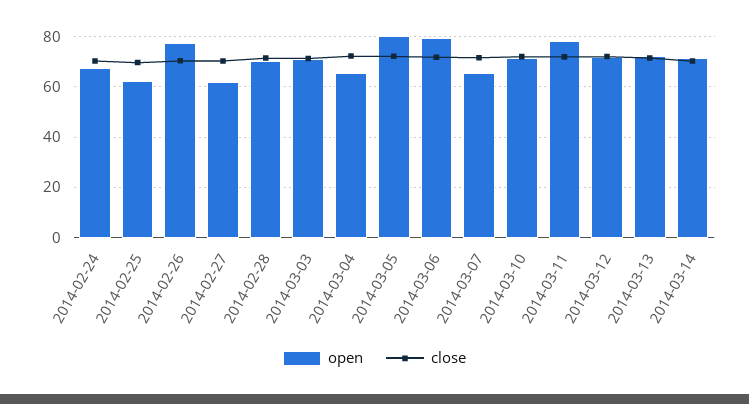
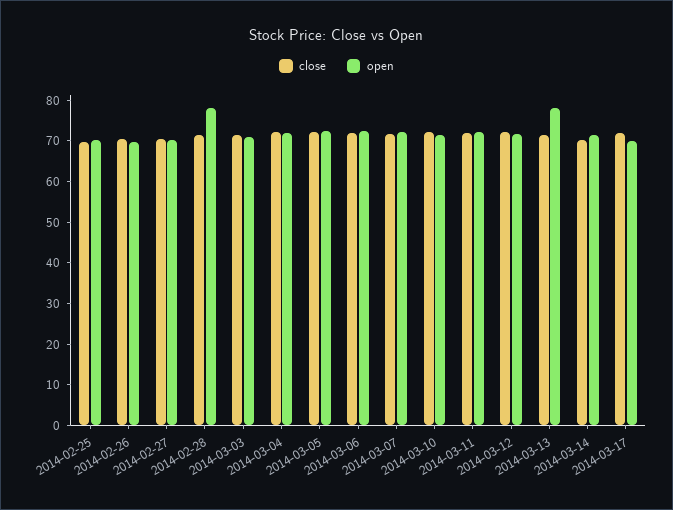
open, 2014-02-24: 67.5 -> none
close, 2014-02-24: 70 -> none
open, 2014-02-25: 62.5 -> 70
open, 2014-02-26: 77.5 -> 70
open, 2014-02-27: 62.5 -> 70
open, 2014-02-28: 70 -> 78
open, 2014-03-04: 65 -> 72
open, 2014-03-05: 80 -> 72
open, 2014-03-06: 80 -> 72
open, 2014-03-07: 65 -> 72
open, 2014-03-11: 77.5 -> 72
open, 2014-03-13: 72.5 -> 78
close, 2014-03-17: none -> 72
open, 2014-03-17: none -> 70

